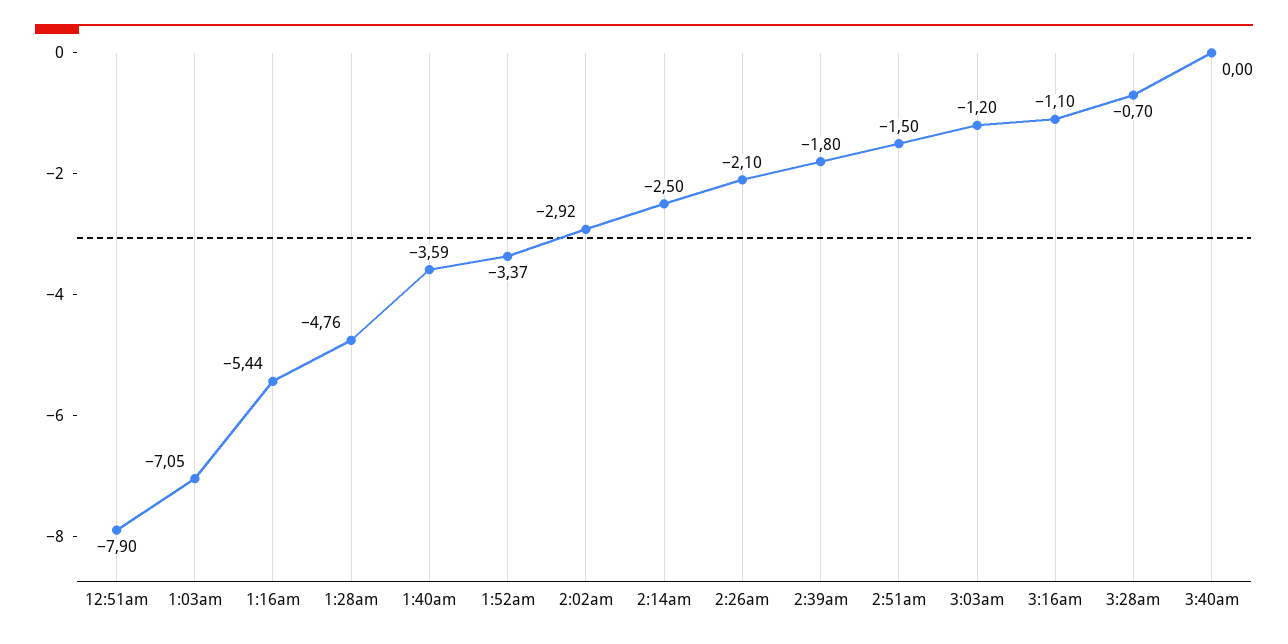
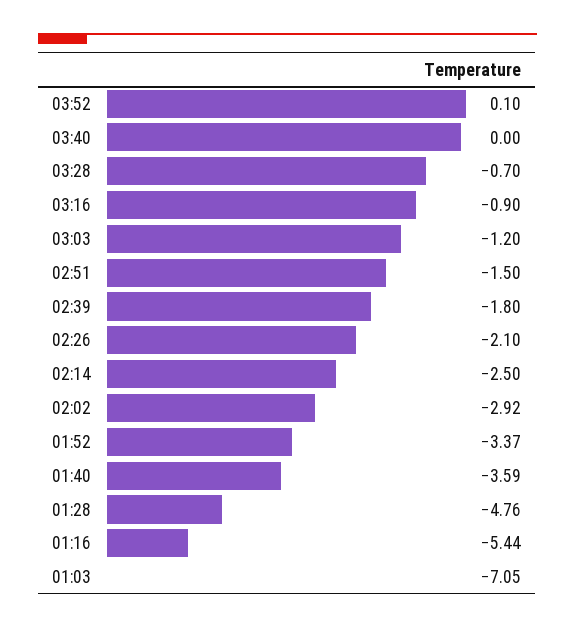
12:51am: -7.9 -> none
3:16am: -1.1 -> -0.9
03:52: none -> 0.1

